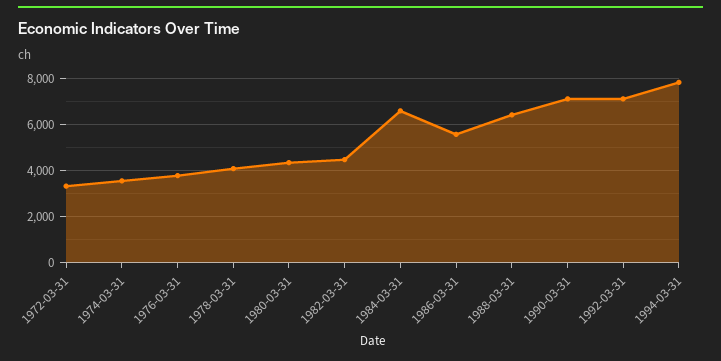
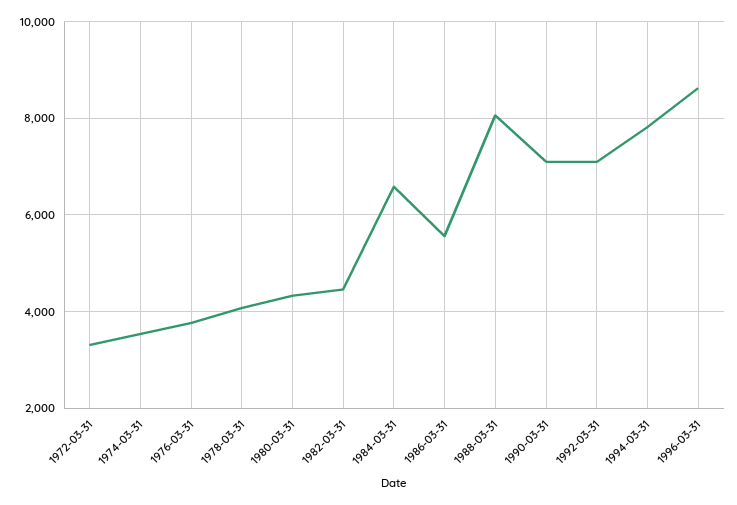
1988-03-31: 6500 -> 8000
1996-03-31: none -> 8600

